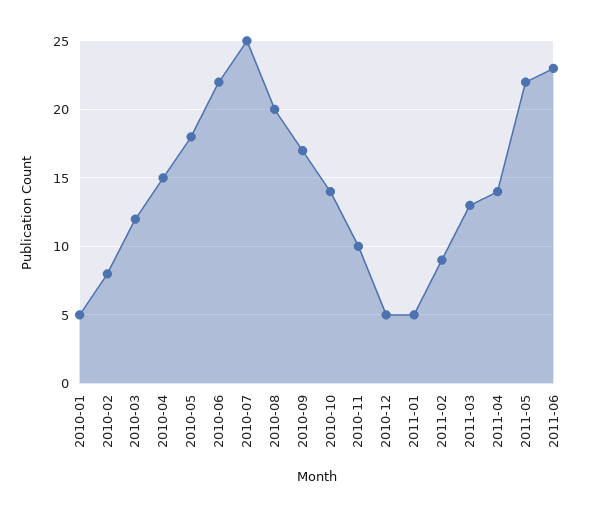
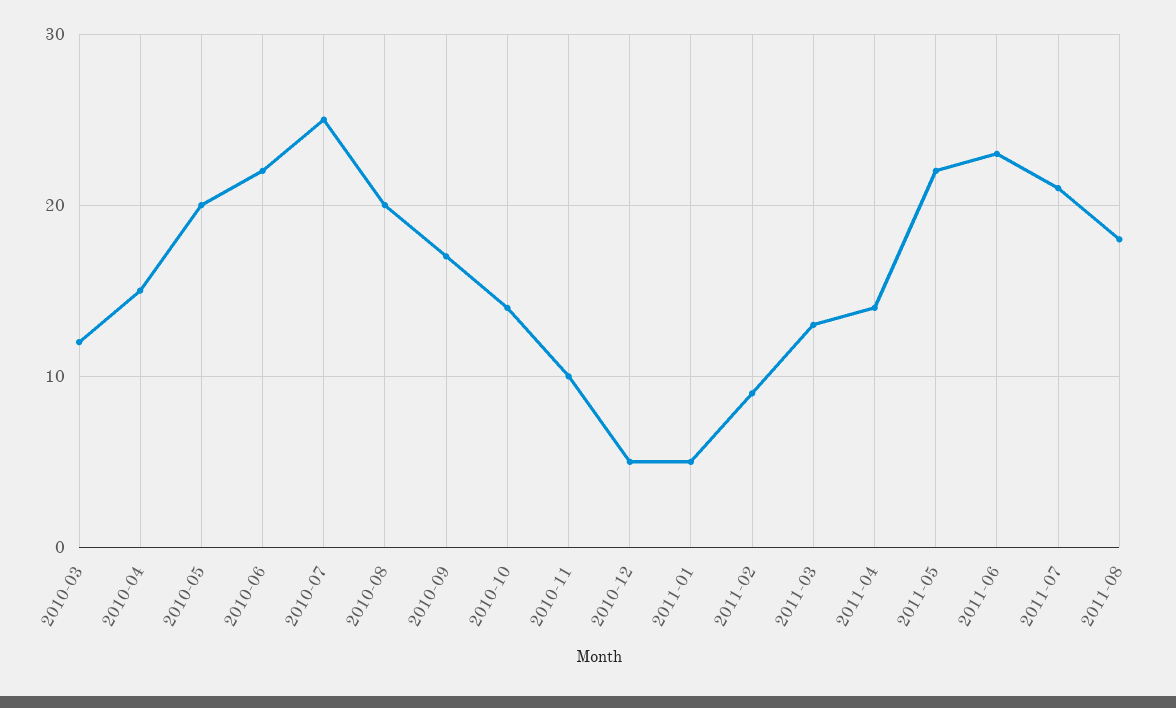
2010-01: 5 -> none
2010-02: 8 -> none
2010-05: 18 -> 20
2011-07: none -> 21
2011-08: none -> 18

